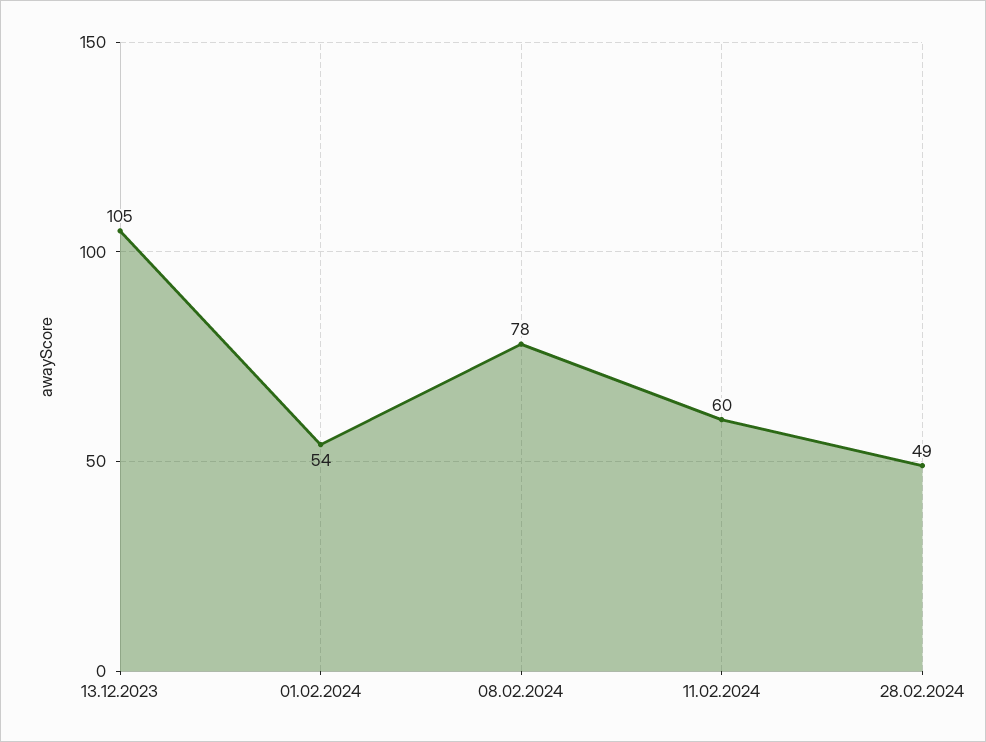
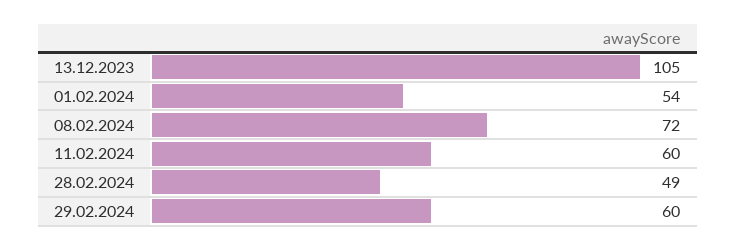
08.02.2024: 78 -> 72
29.02.2024: none -> 60

